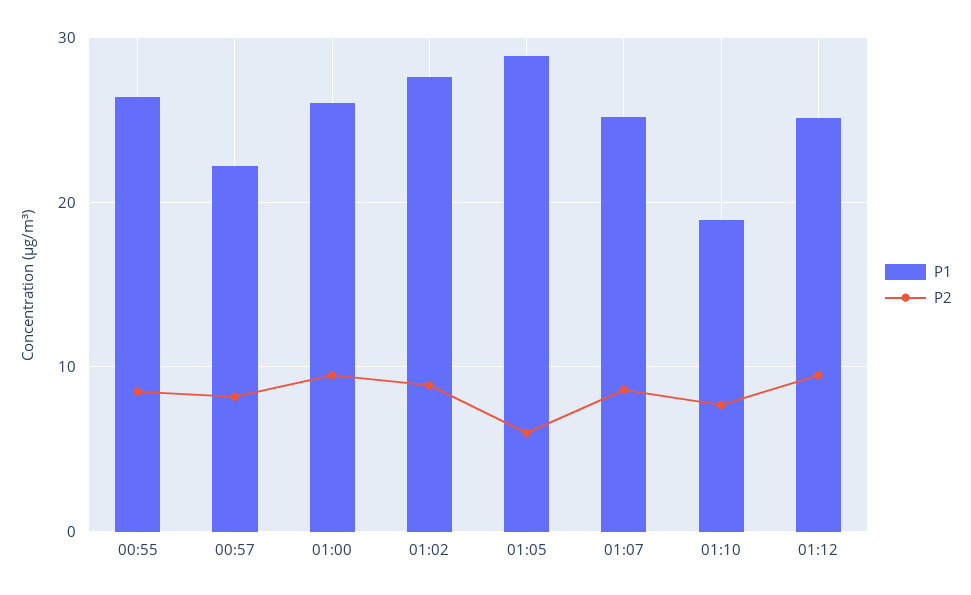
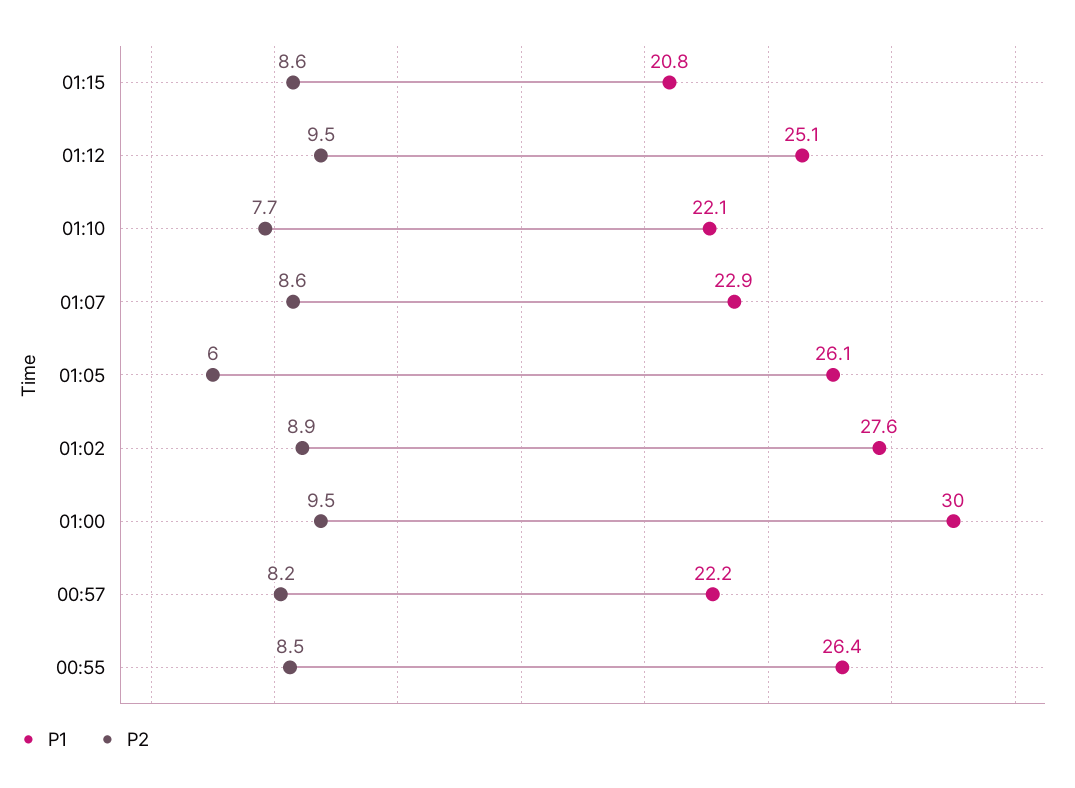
P1, 01:00: 26 -> 30
P1, 01:05: 29 -> 26.1
P1, 01:07: 25 -> 22.9
P1, 01:10: 19 -> 22.1
P1, 01:15: none -> 20.8
P2, 01:15: none -> 8.6

